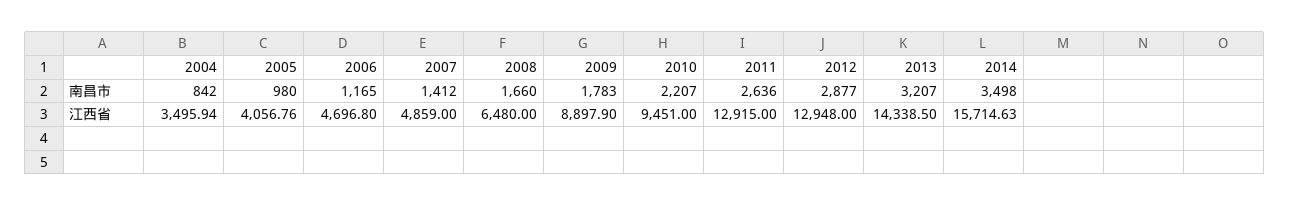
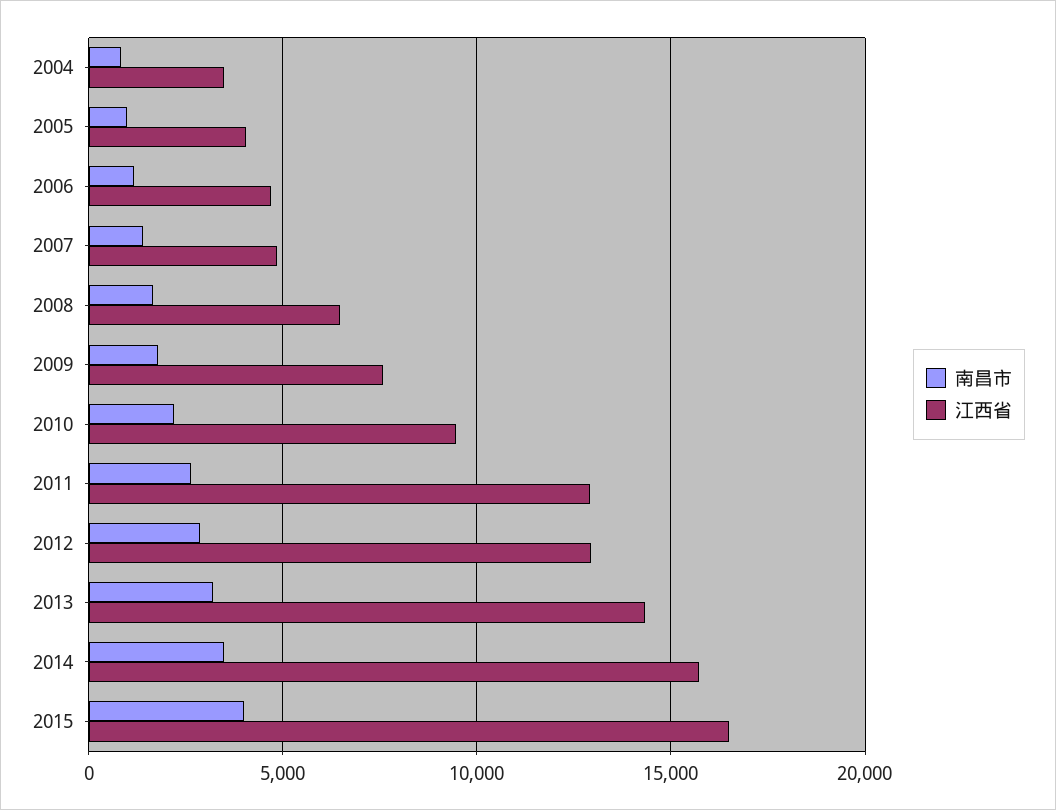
江西省, 2009: 8897.9 -> 7500
南昌市, 2015: none -> 4000
江西省, 2015: none -> 16500

